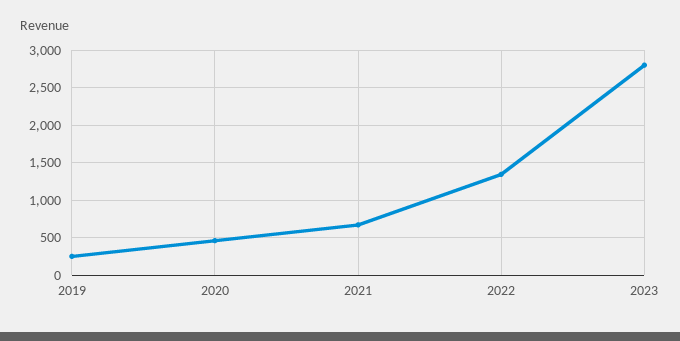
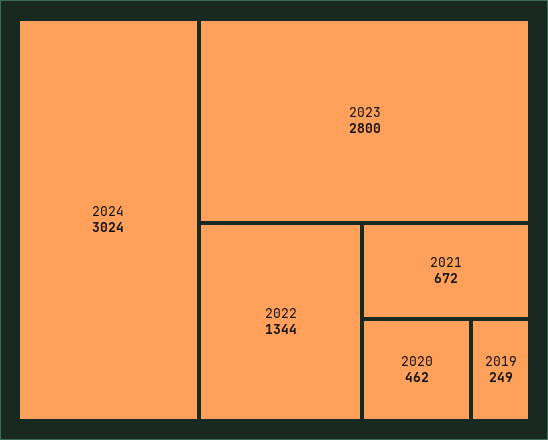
2024: none -> 3024

